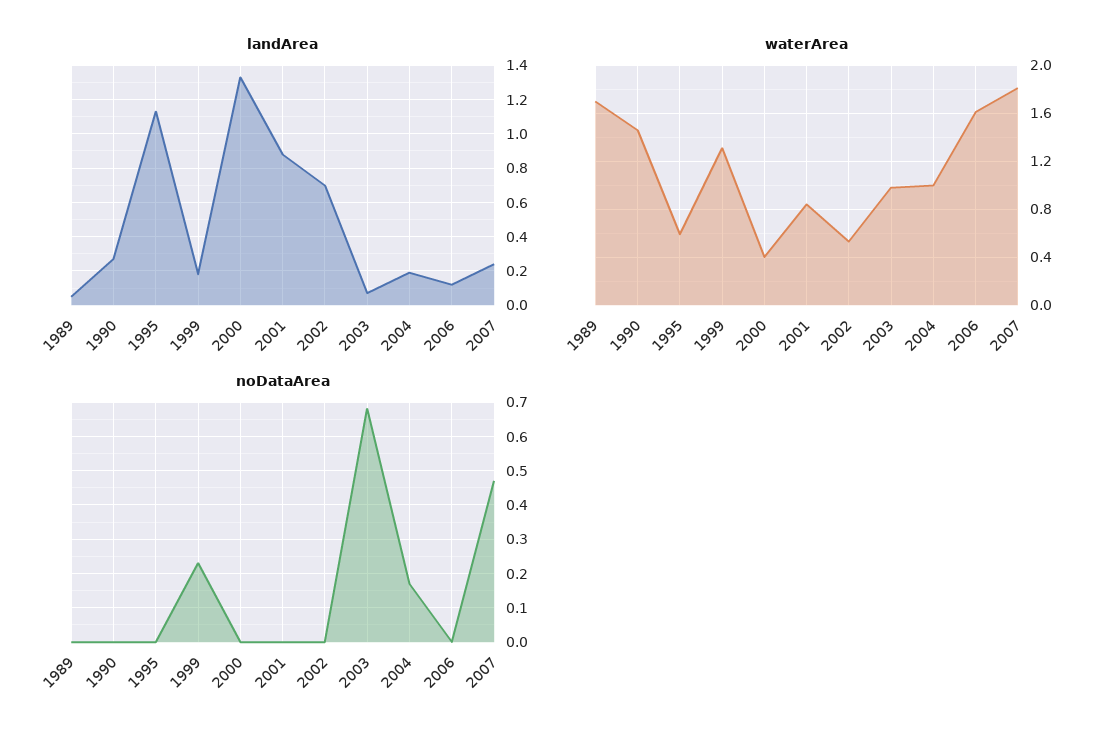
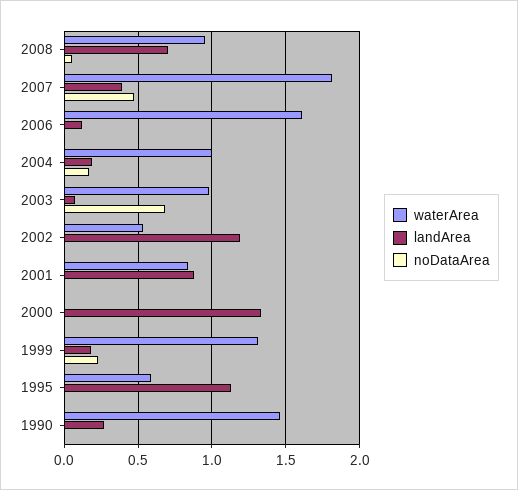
landArea, 1989: 0.05 -> none
landArea, 2002: 0.7 -> 1.2
landArea, 2007: 0.25 -> 0.4
waterArea, 1989: 1.7 -> none
waterArea, 2000: 0.4 -> 0
noDataArea, 1989: 0 -> none
waterArea, 2008: none -> 0.95
landArea, 2008: none -> 0.7
noDataArea, 2008: none -> 0.05

